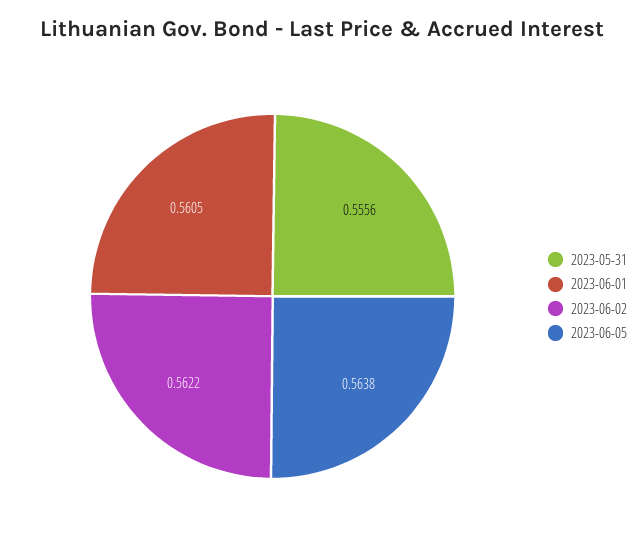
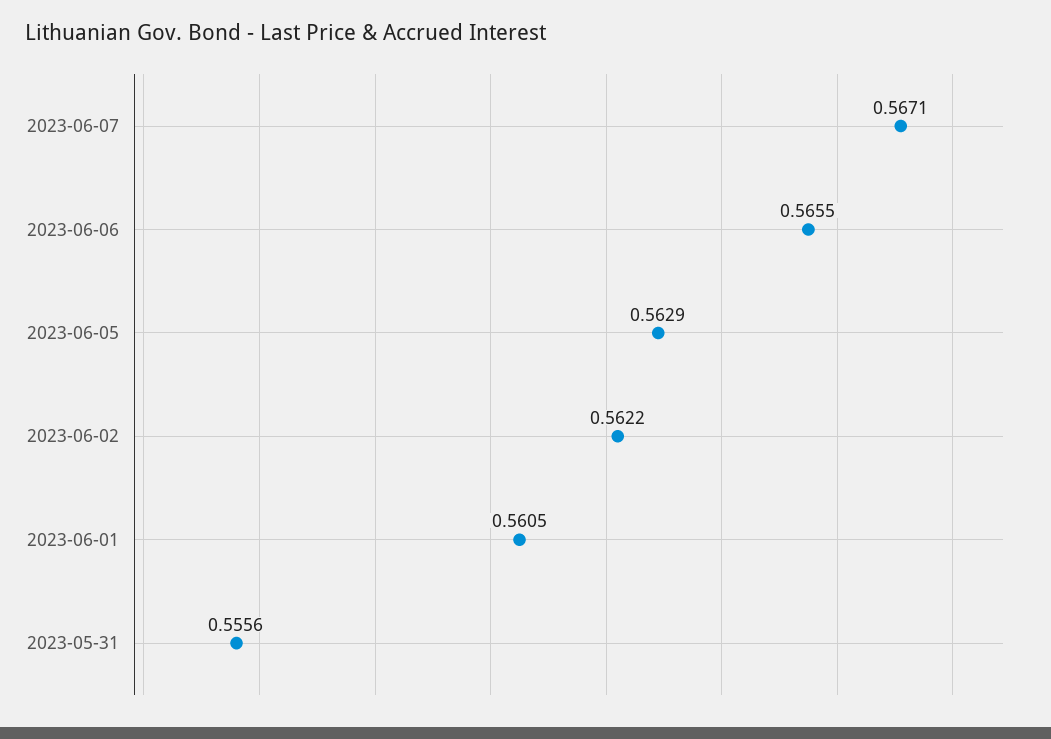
2023-06-05: 0.5638 -> 0.5629
2023-06-07: none -> 0.5671
2023-06-06: none -> 0.5655

